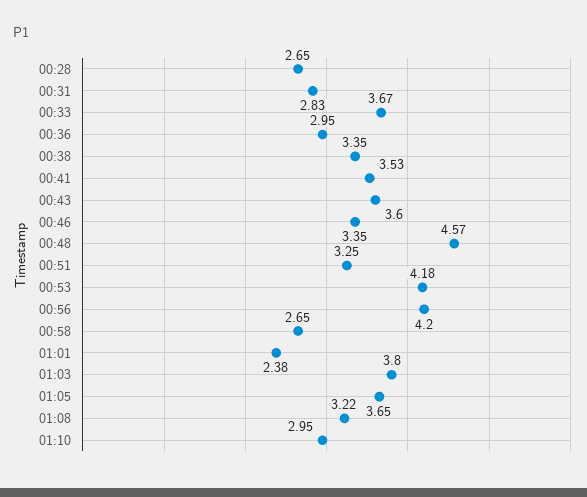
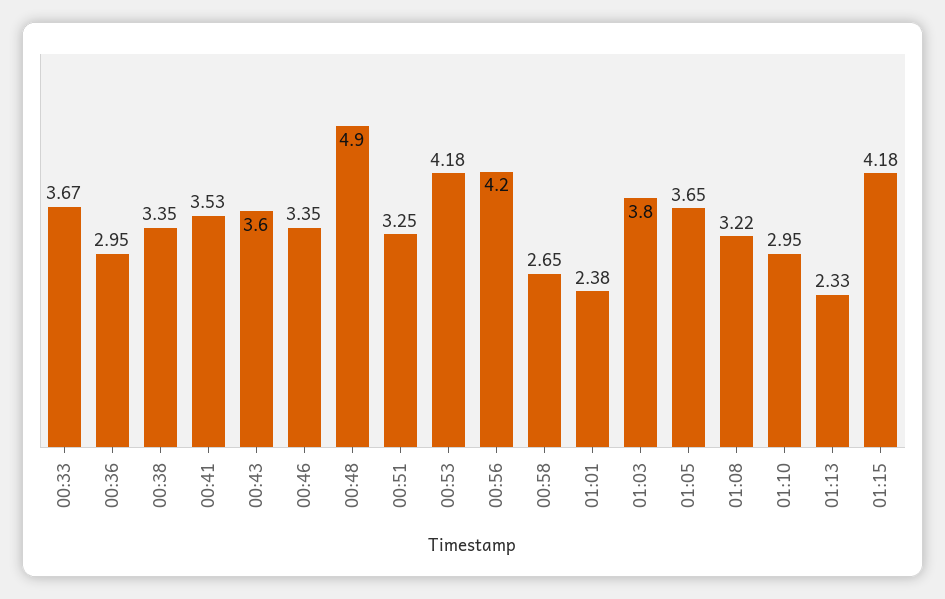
00:28: 2.65 -> none
00:31: 2.83 -> none
00:48: 4.57 -> 4.9
01:13: none -> 2.33
01:15: none -> 4.18

